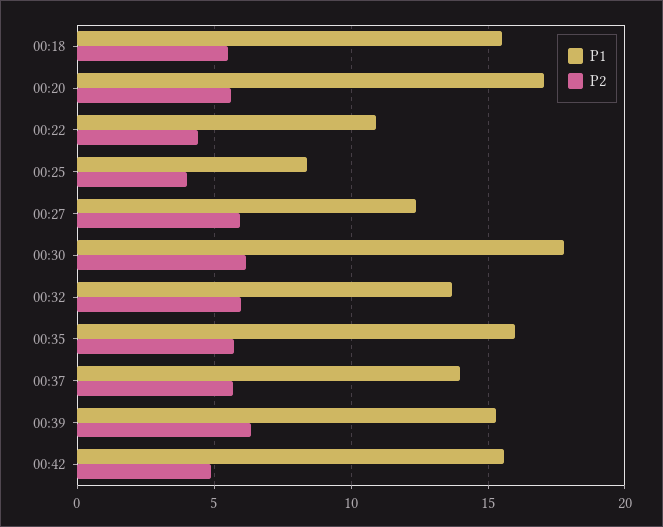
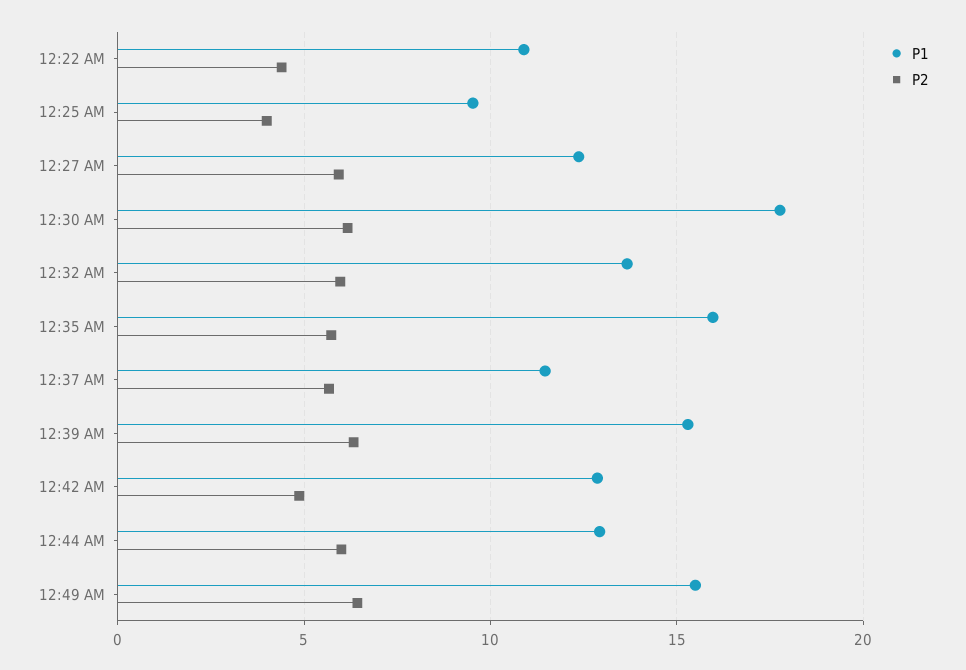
P1, 00:18: 15.5 -> none
P2, 00:18: 5.5 -> none
P1, 00:20: 17 -> none
P2, 00:20: 5.5 -> none
P1, 00:25: 8.5 -> 9.5
P1, 00:37: 14 -> 11.5
P1, 00:42: 15.5 -> 13
P1, 12:44 AM: none -> 13
P2, 12:44 AM: none -> 6
P1, 12:49 AM: none -> 15.5
P2, 12:49 AM: none -> 6.5

